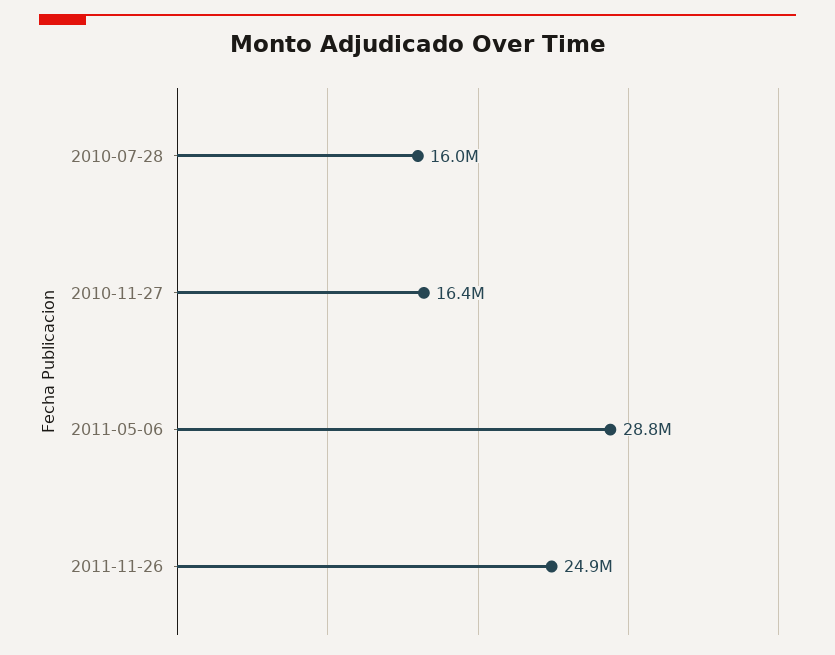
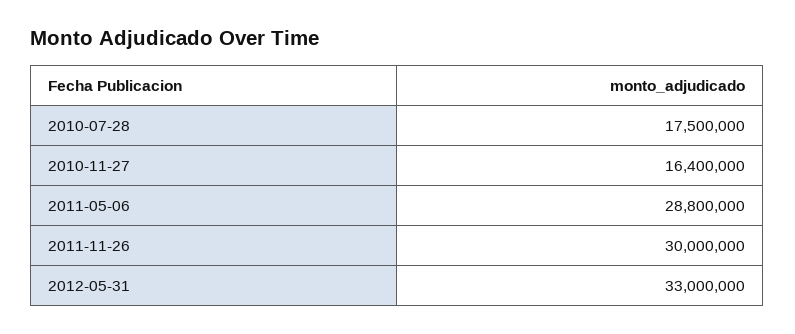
2010-07-28: 16000000 -> 17500000
2011-11-26: 24900000 -> 30000000
2012-05-31: none -> 33000000

